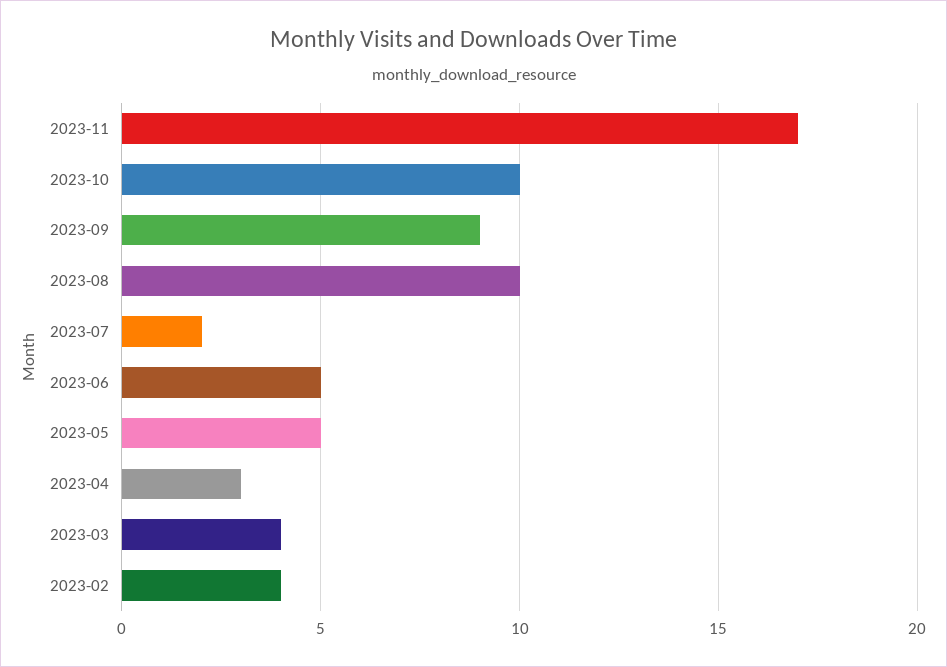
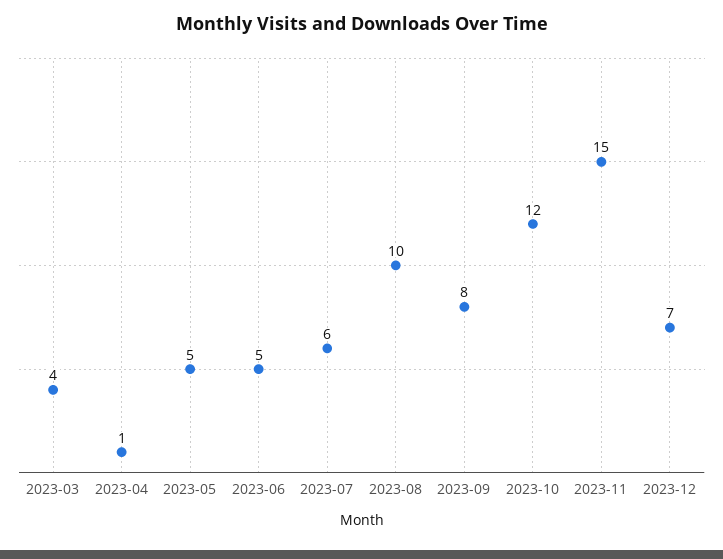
2023-11: 17 -> 15
2023-10: 10 -> 12
2023-09: 9 -> 8
2023-07: 2 -> 6
2023-04: 3 -> 1
2023-02: 4 -> none
2023-12: none -> 7

